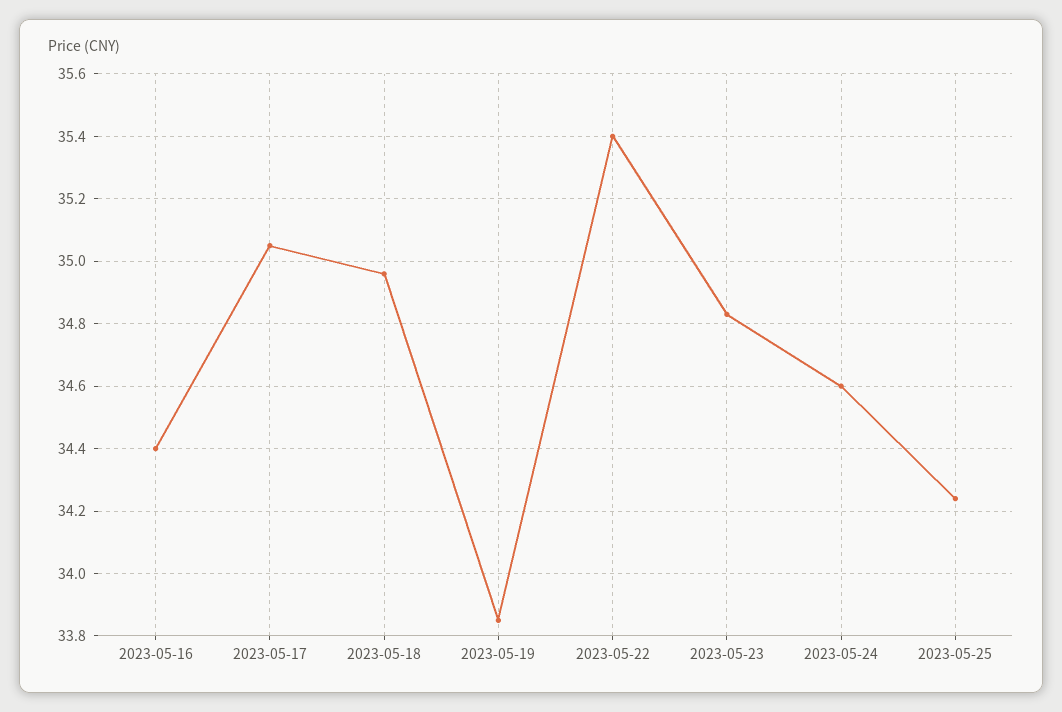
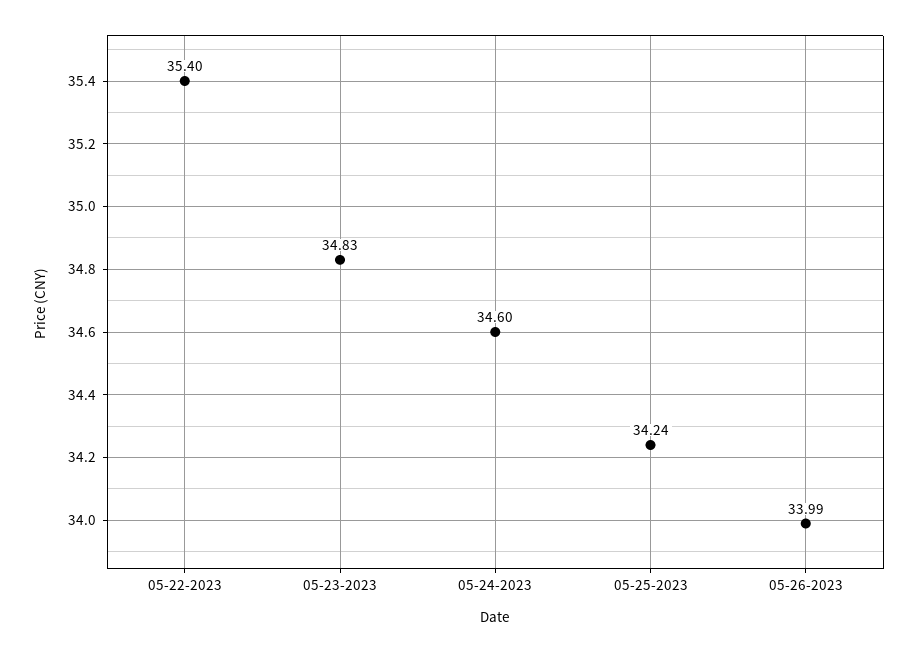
2023-05-16: 34.4 -> none
2023-05-17: 35.05 -> none
2023-05-18: 34.95 -> none
2023-05-19: 33.85 -> none
05-26-2023: none -> 33.99

